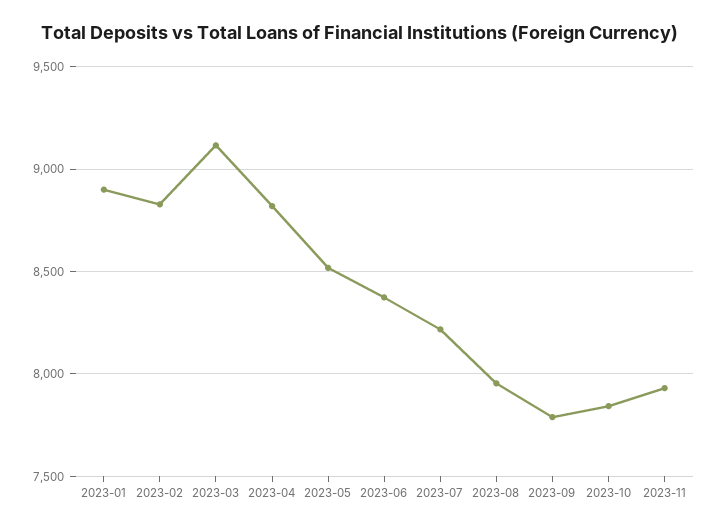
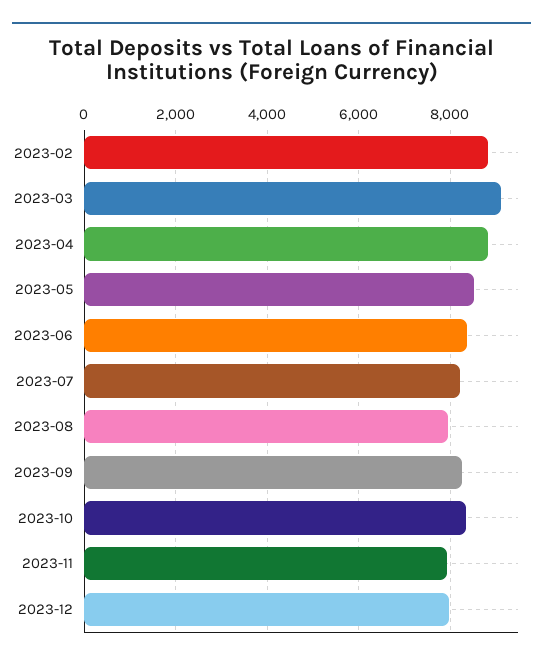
2023-01: 8900 -> none
2023-09: 7800 -> 8200
2023-10: 7850 -> 8400
2023-12: none -> 8000

